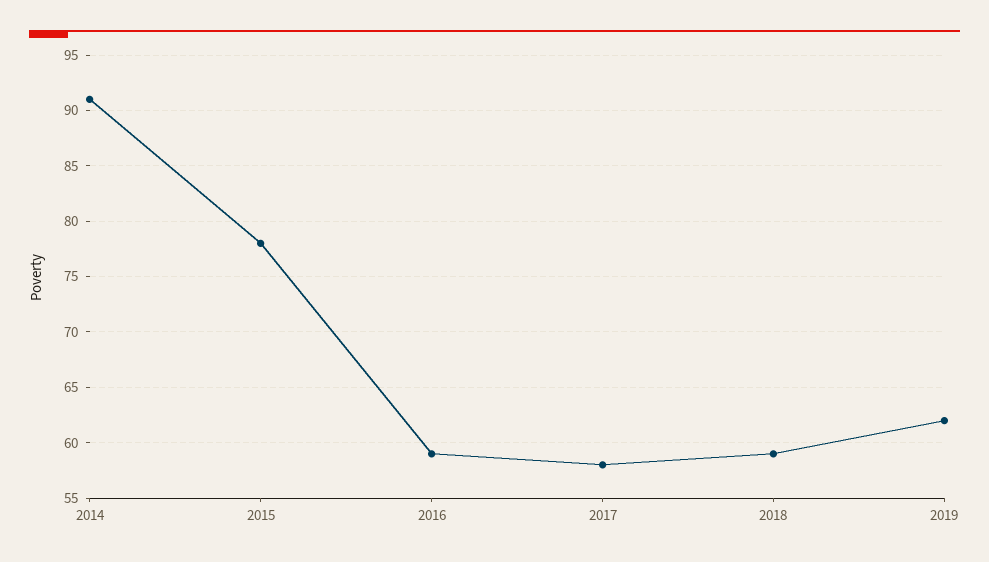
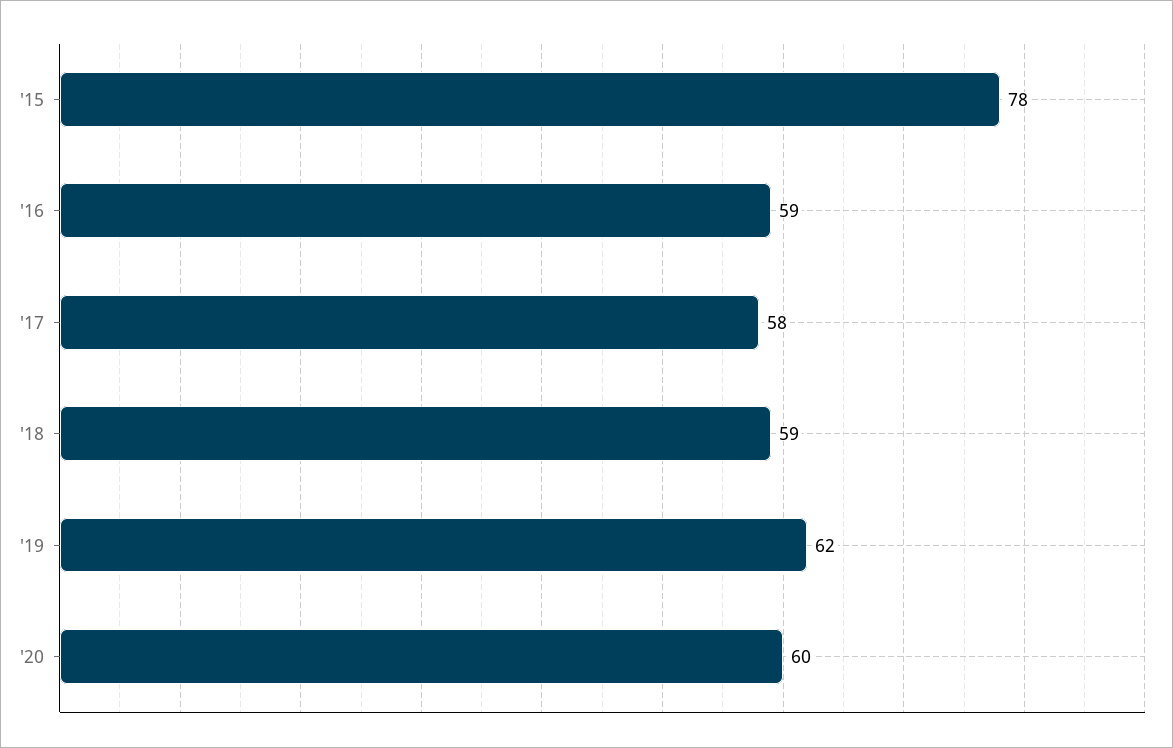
2014: 91 -> none
'20: none -> 60

